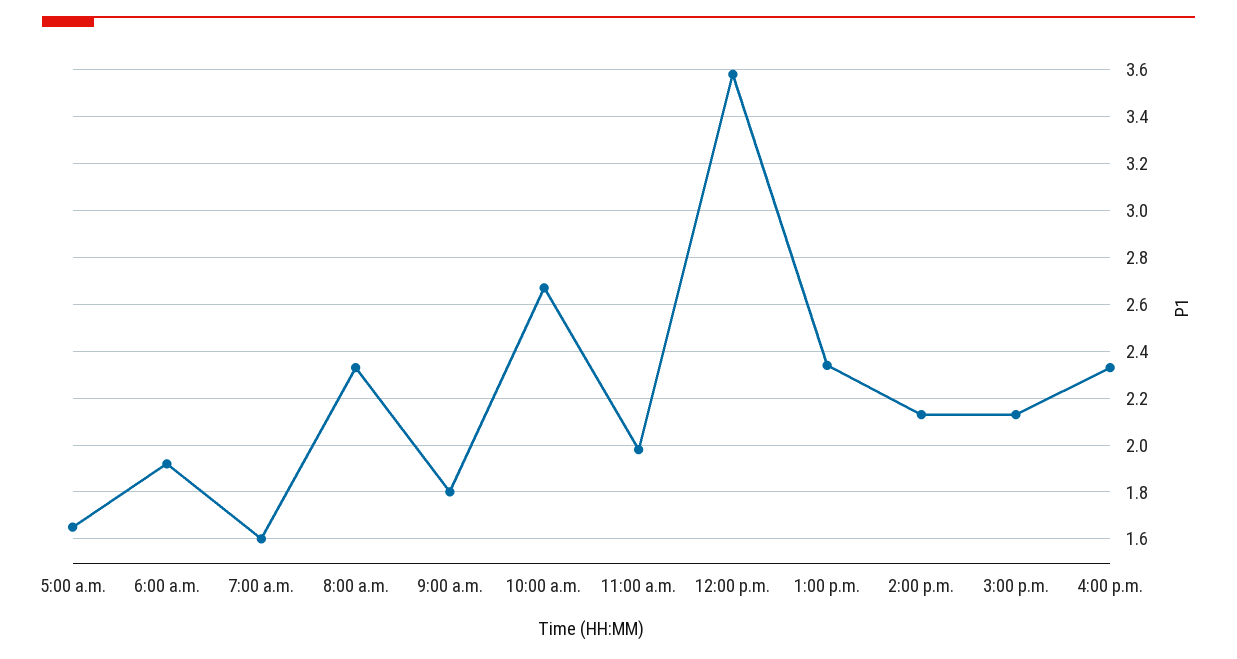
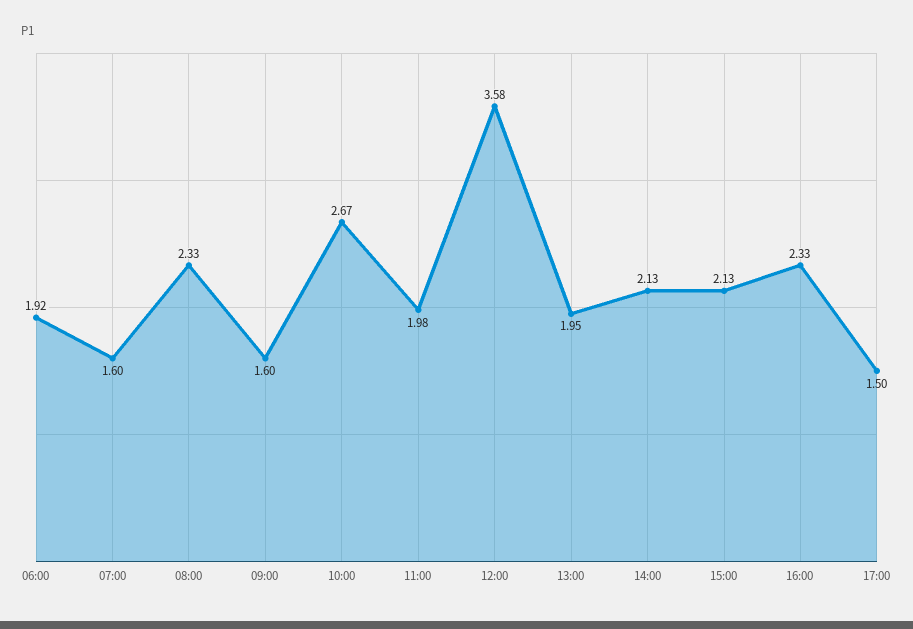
5:00 a.m.: 1.65 -> none
9:00 a.m.: 1.8 -> 1.6
1:00 p.m.: 2.35 -> 1.95
17:00: none -> 1.5

